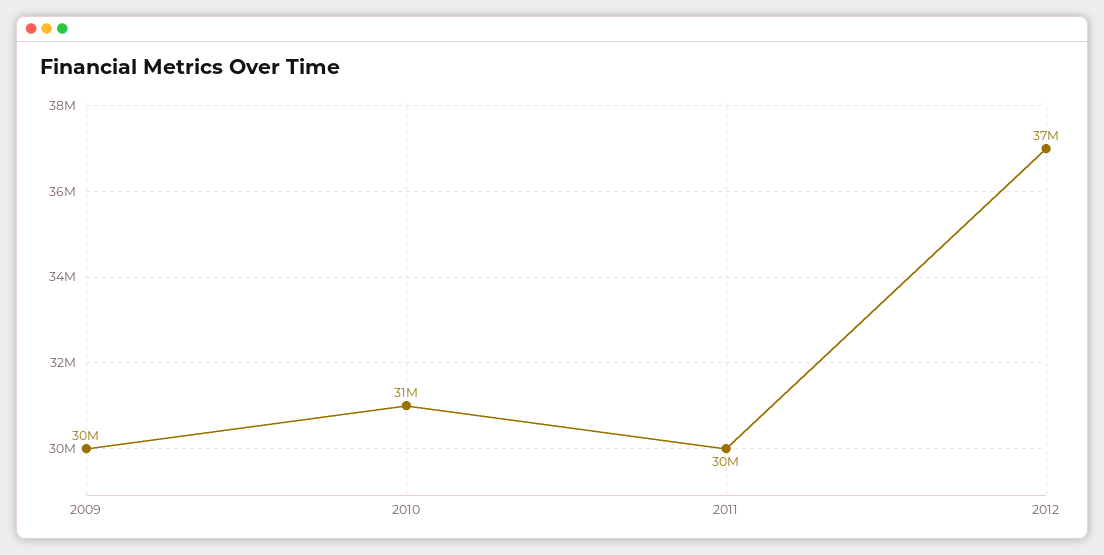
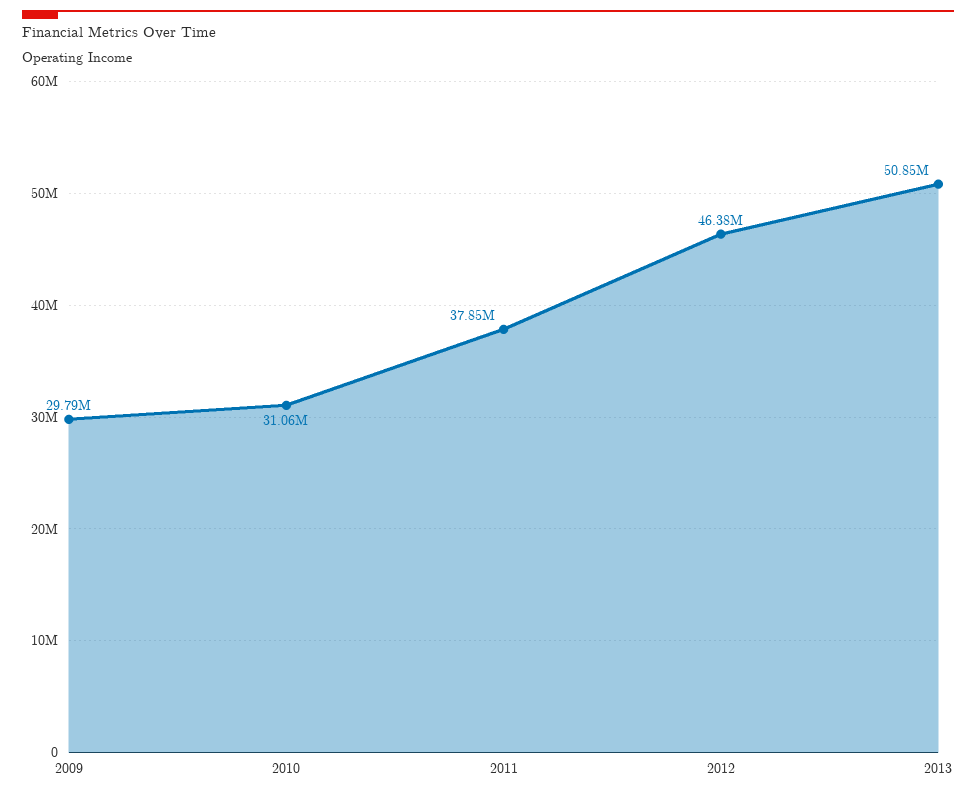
2011: 30000000 -> 37850000
2012: 37000000 -> 46380000
2013: none -> 50850000

